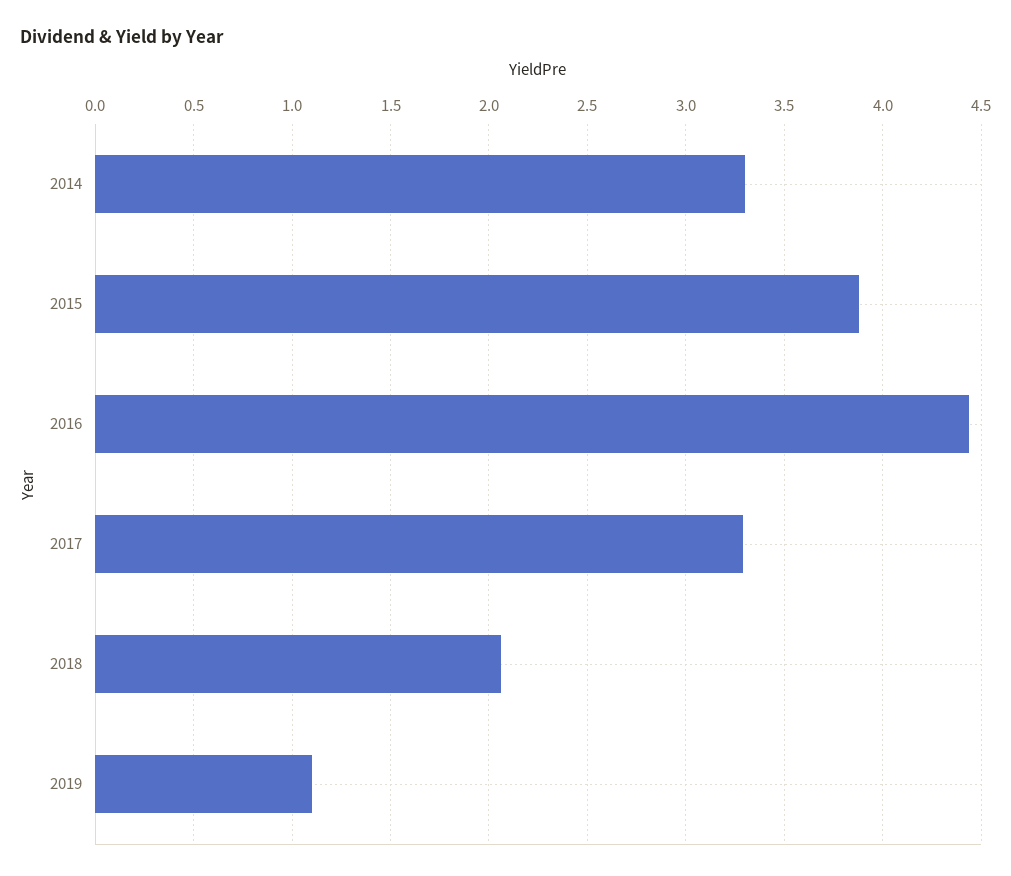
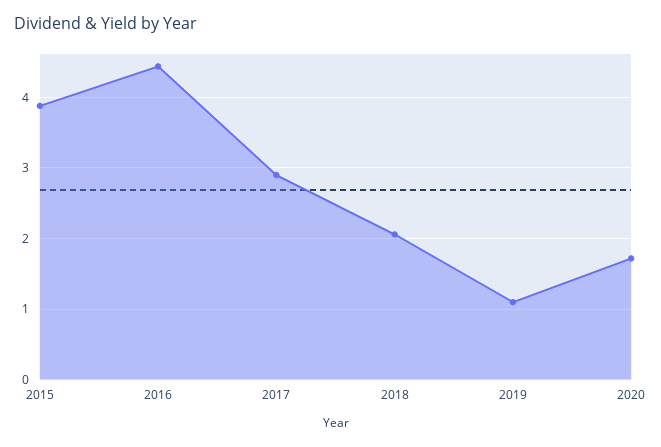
2014: 3.3 -> none
2017: 3.3 -> 2.9
2020: none -> 1.7

